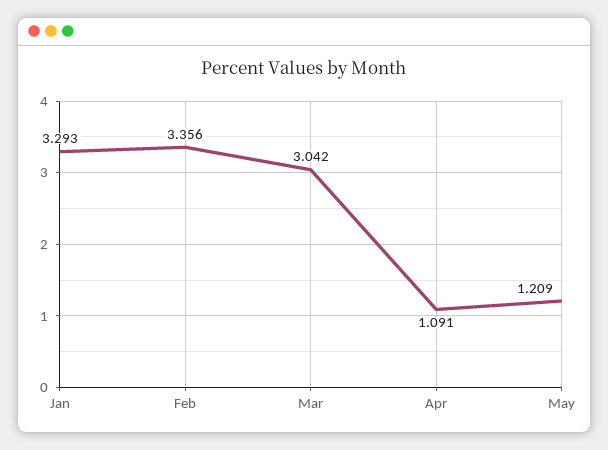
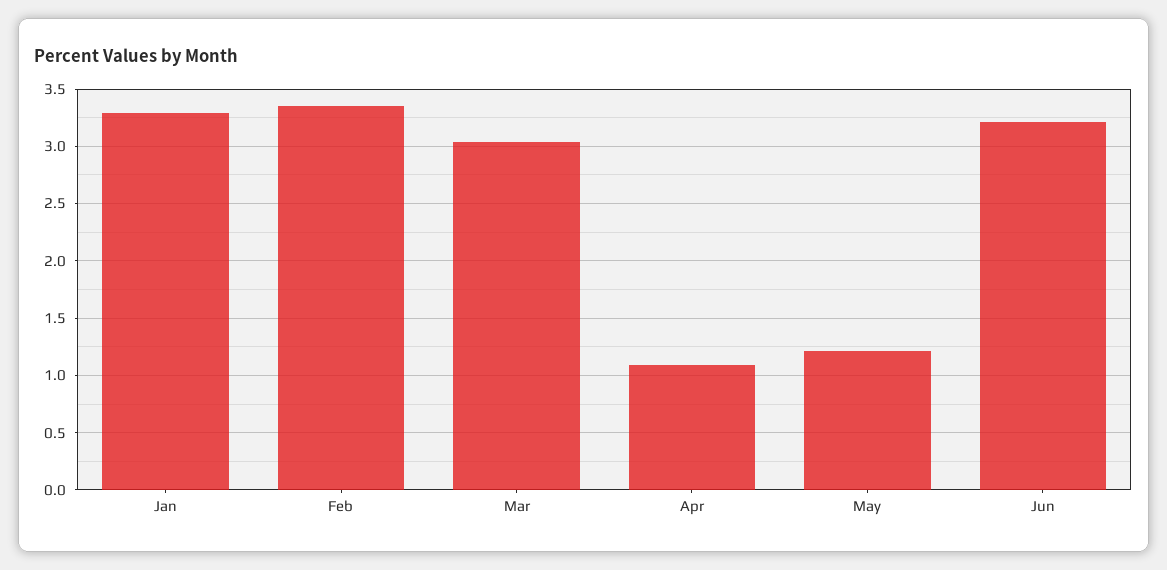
Jun: none -> 3.2

